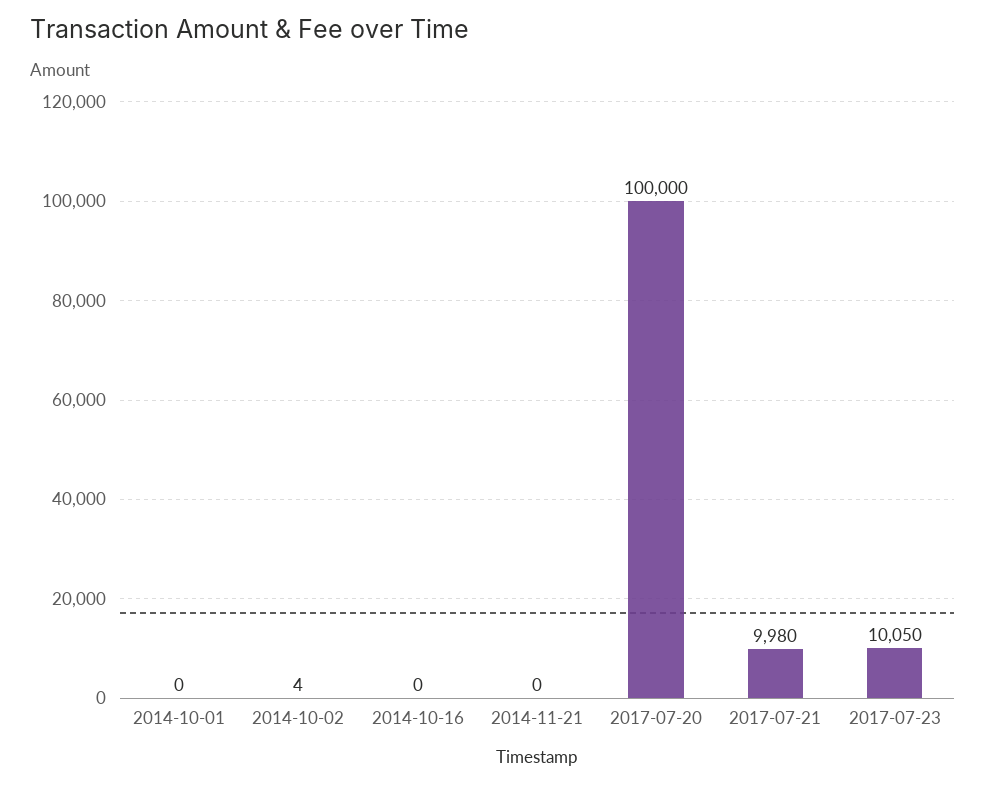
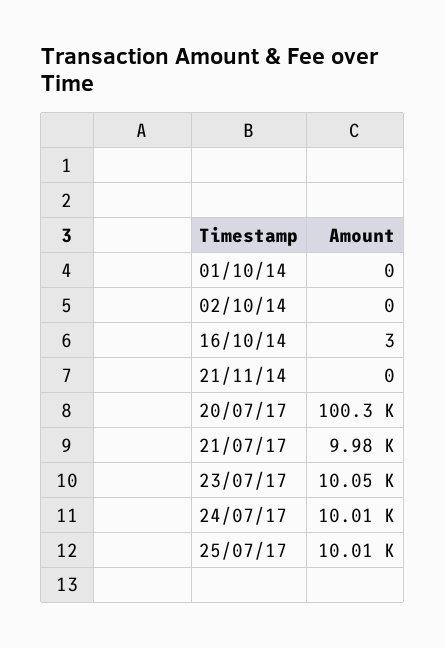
2014-10-02: 4 -> 0
2014-10-16: 0 -> 3
2017-07-20: 100000 -> 100300
24/07/17: none -> 10010
25/07/17: none -> 10010

